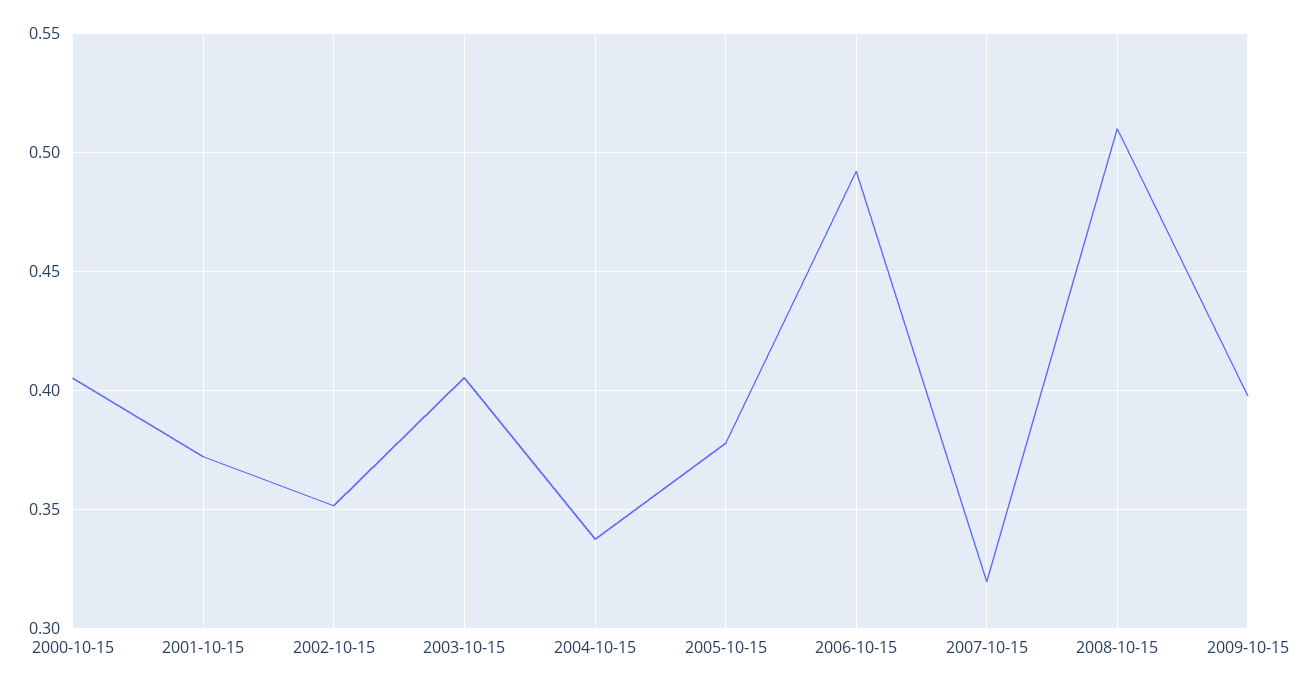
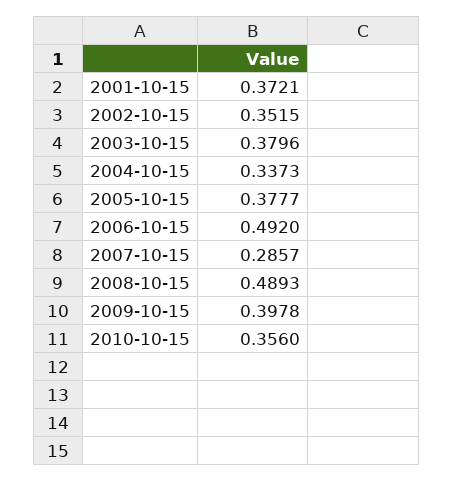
2000-10-15: 0.405 -> none
2003-10-15: 0.405 -> 0.3796
2007-10-15: 0.32 -> 0.2857
2008-10-15: 0.51 -> 0.4893
2010-10-15: none -> 0.356

